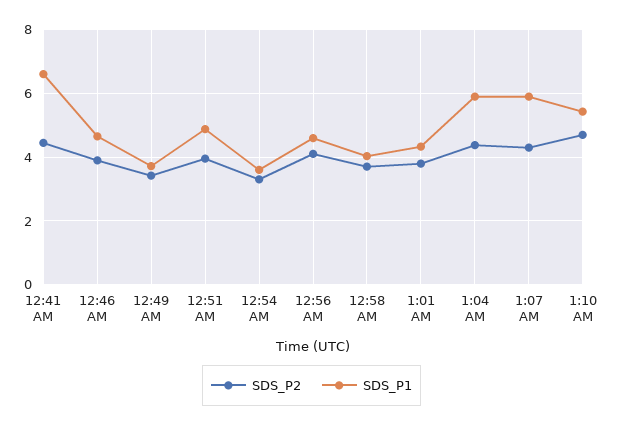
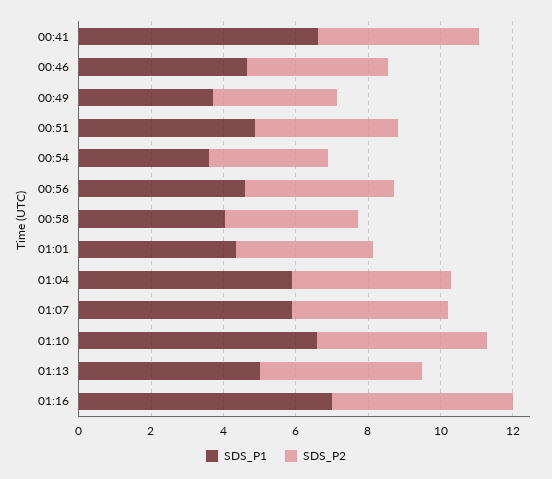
SDS_P1, 1:10 AM: 5.4 -> 6.5
SDS_P1, 01:13: none -> 5
SDS_P2, 01:13: none -> 4.5
SDS_P1, 01:16: none -> 7
SDS_P2, 01:16: none -> 5

